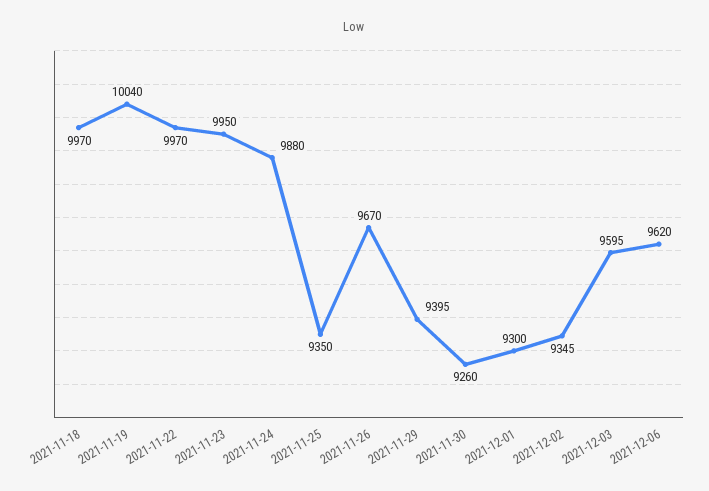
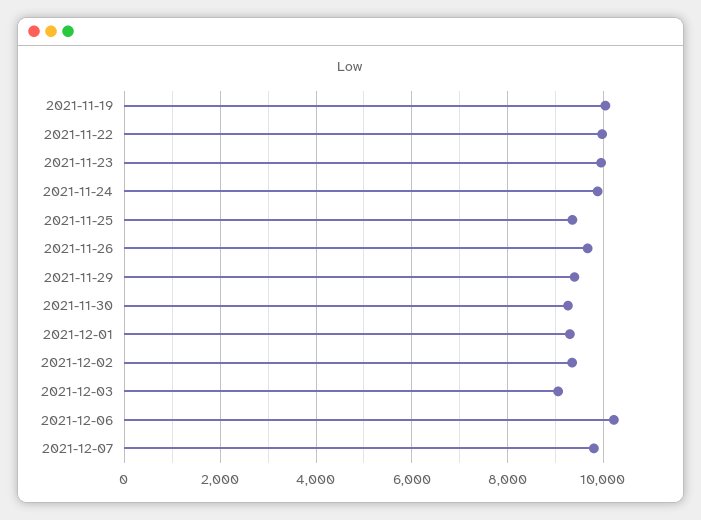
2021-11-18: 9970 -> none
2021-12-03: 9595 -> 9000
2021-12-06: 9620 -> 10200
2021-12-07: none -> 9800

